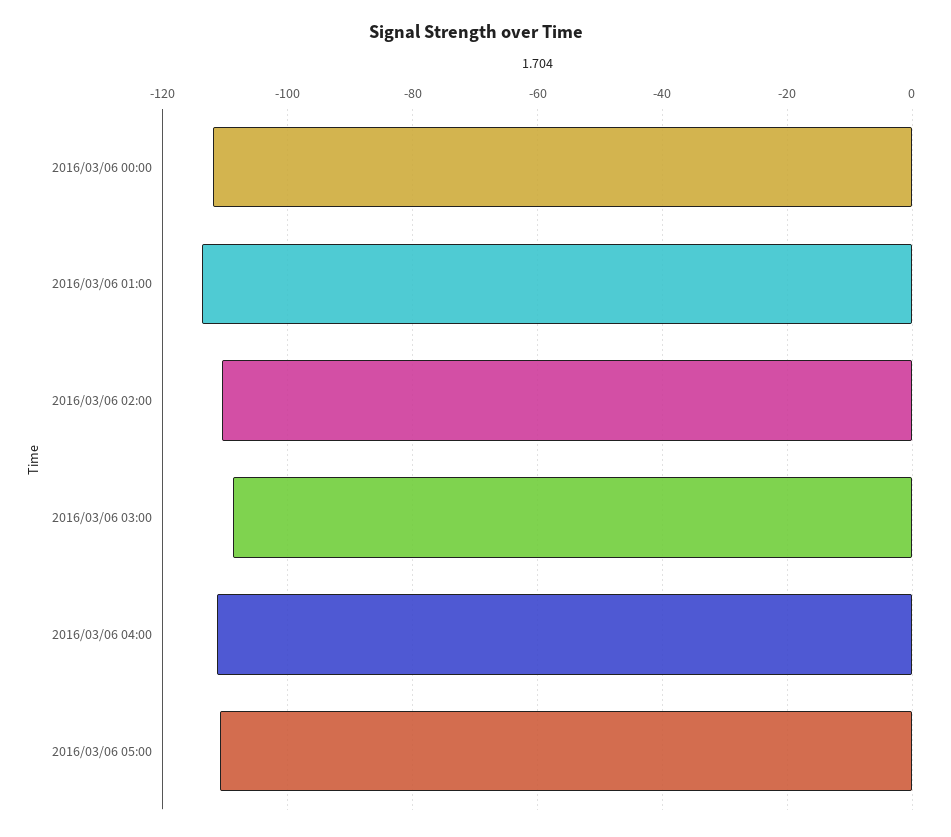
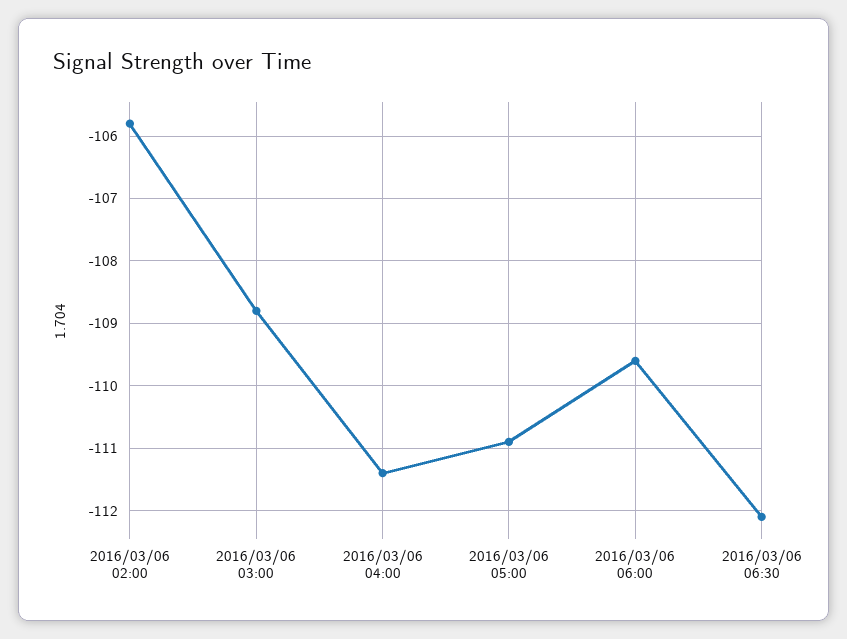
2016/03/06 00:00: -112 -> none
2016/03/06 01:00: -114 -> none
2016/03/06 02:00: -110 -> -105.8
2016/03/06 06:00: none -> -109.6
2016/03/06 06:30: none -> -112.1

